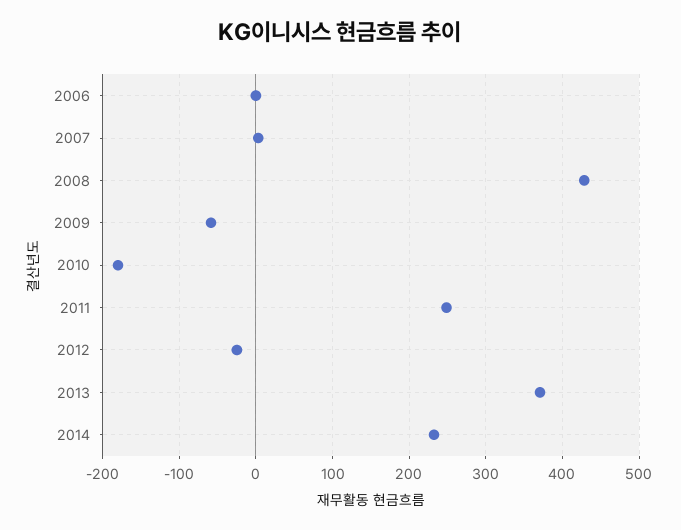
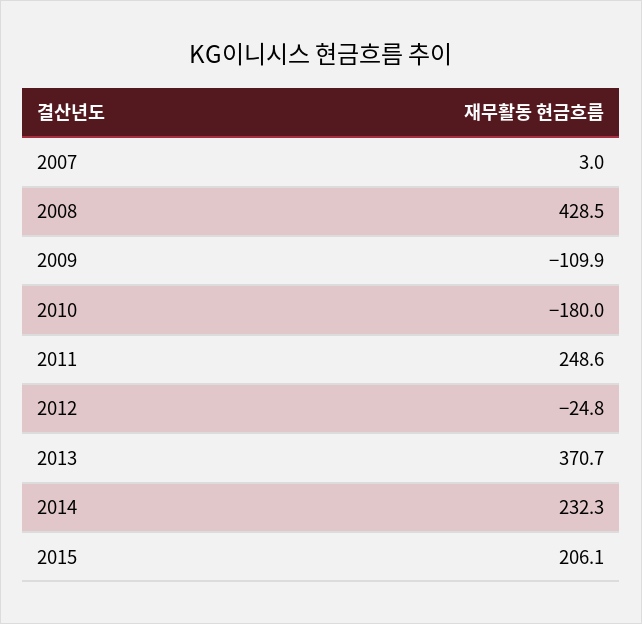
2006: 0 -> none
2009: -60 -> -109.9
2015: none -> 206.1

